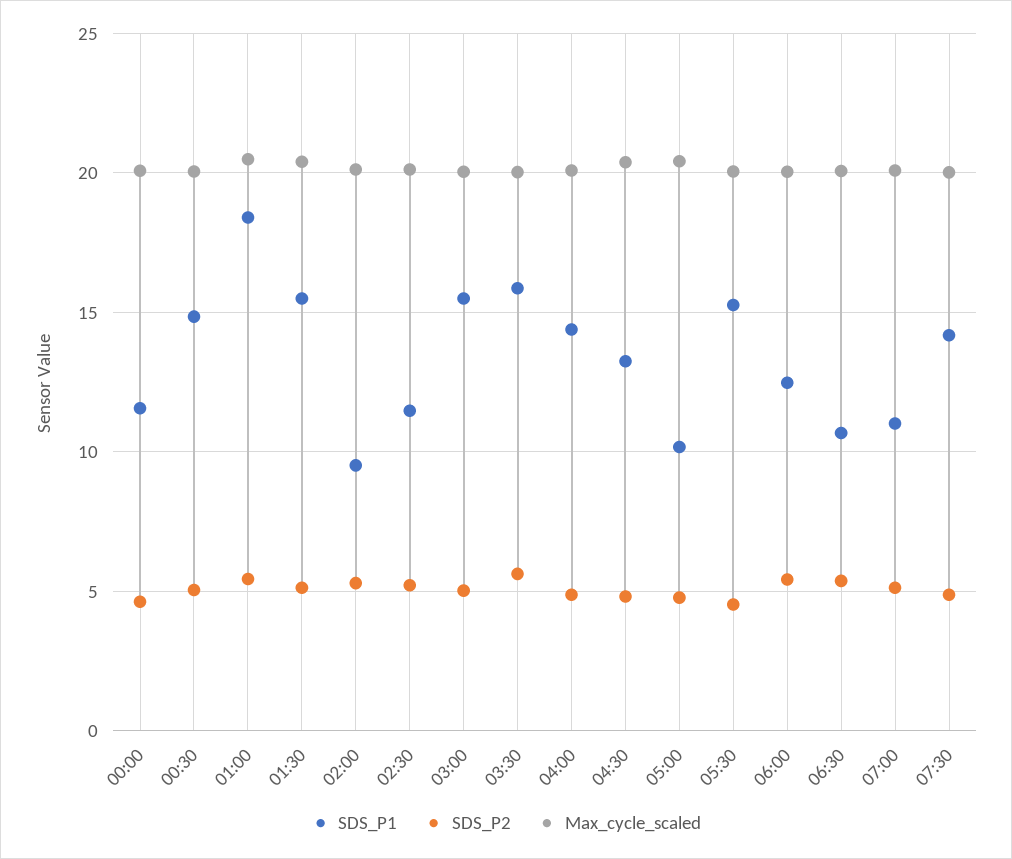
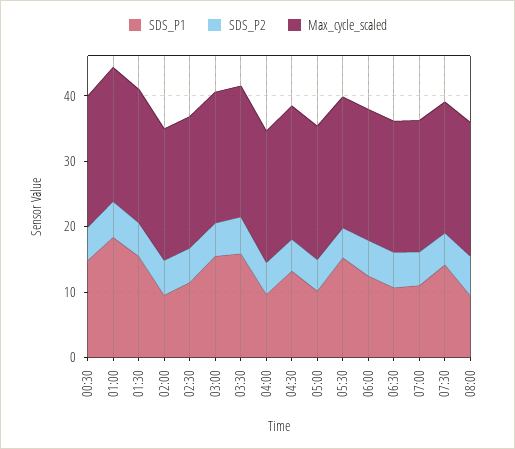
SDS_P1, 00:00: 11.5 -> none
SDS_P2, 00:00: 4.5 -> none
Max_cycle_scaled, 00:00: 20 -> none
SDS_P1, 04:00: 14.5 -> 10
SDS_P1, 08:00: none -> 10
SDS_P2, 08:00: none -> 6
Max_cycle_scaled, 08:00: none -> 20

